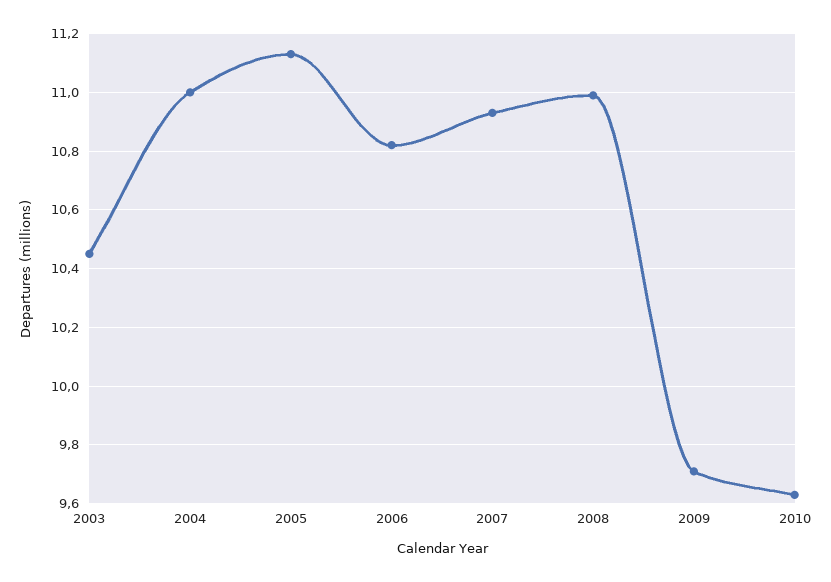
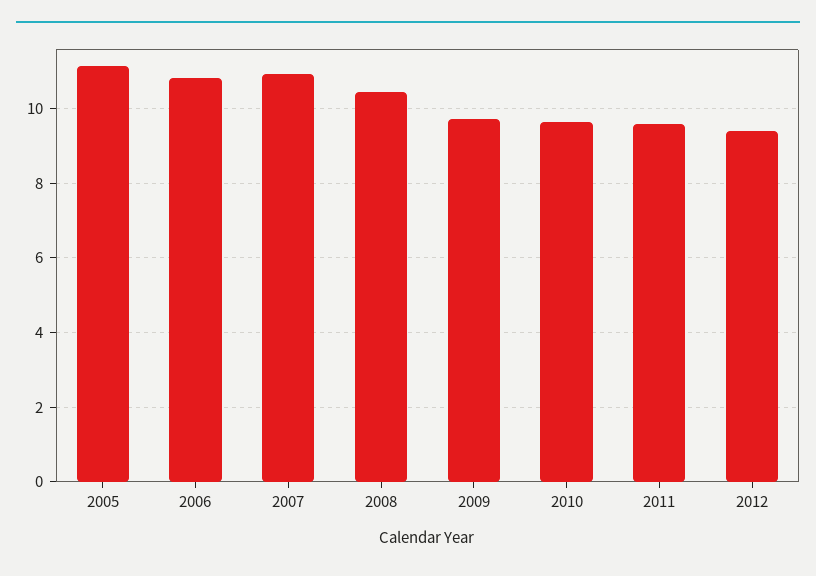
2003: 10.45 -> none
2004: 11 -> none
2008: 11 -> 10.4
2011: none -> 9.6
2012: none -> 9.4

